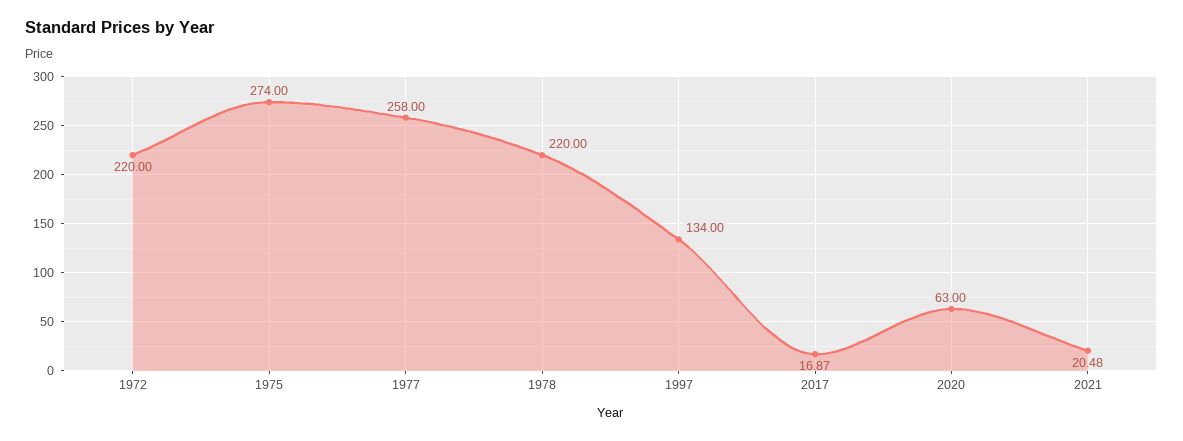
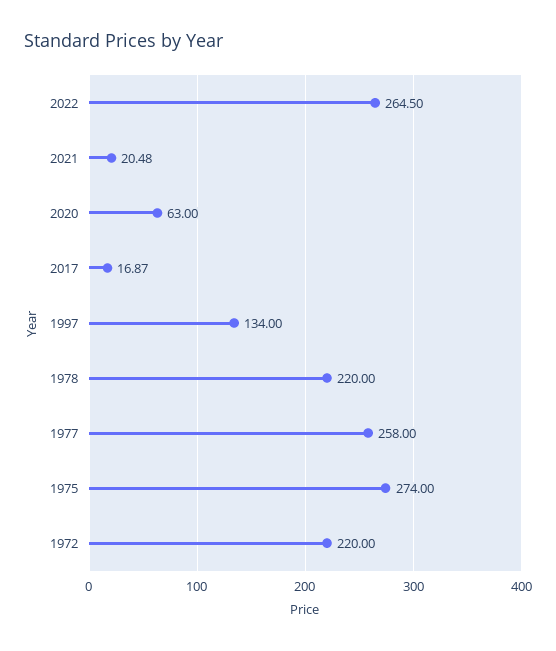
2022: none -> 264.5

